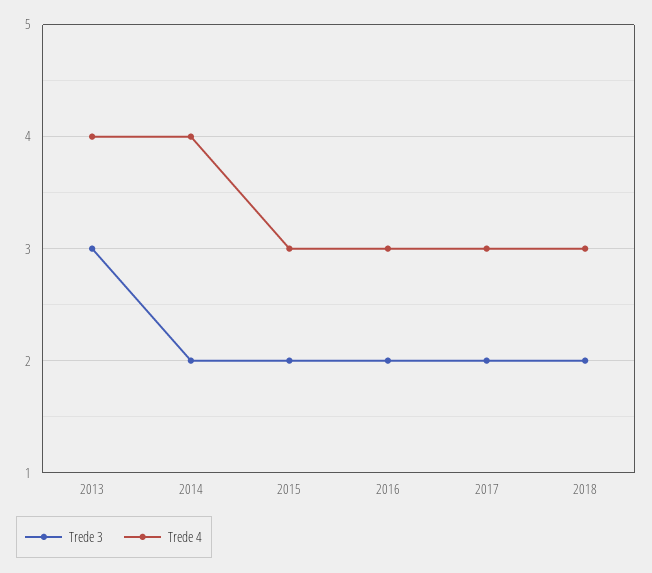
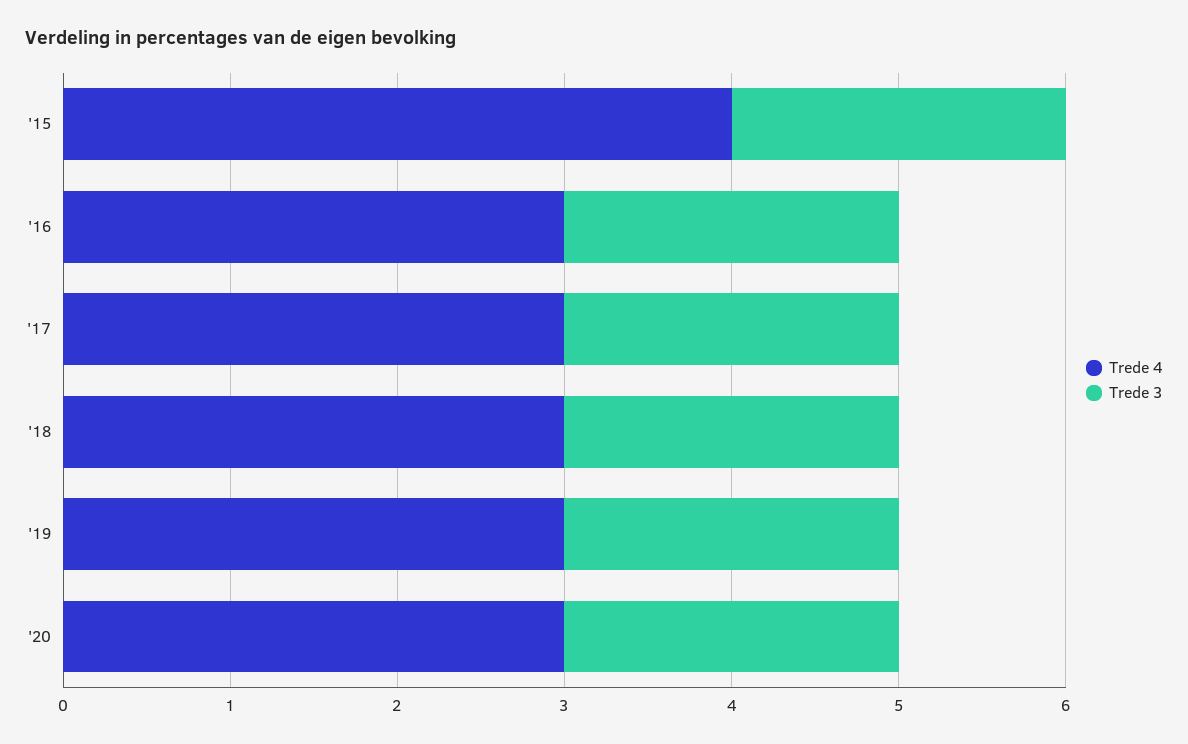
Trede 3, 2013: 3 -> none
Trede 4, 2013: 4 -> none
Trede 3, 2014: 2 -> none
Trede 4, 2014: 4 -> none
Trede 4, 2015: 3 -> 4
Trede 4, '19: none -> 3
Trede 3, '19: none -> 2
Trede 4, '20: none -> 3
Trede 3, '20: none -> 2

